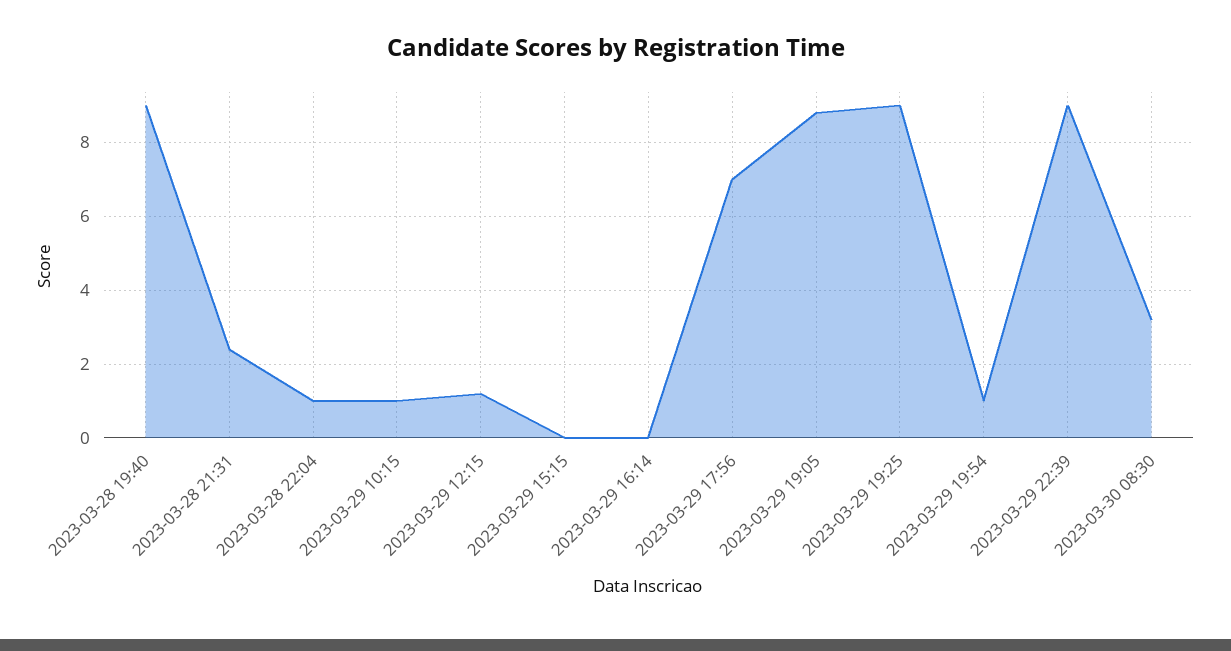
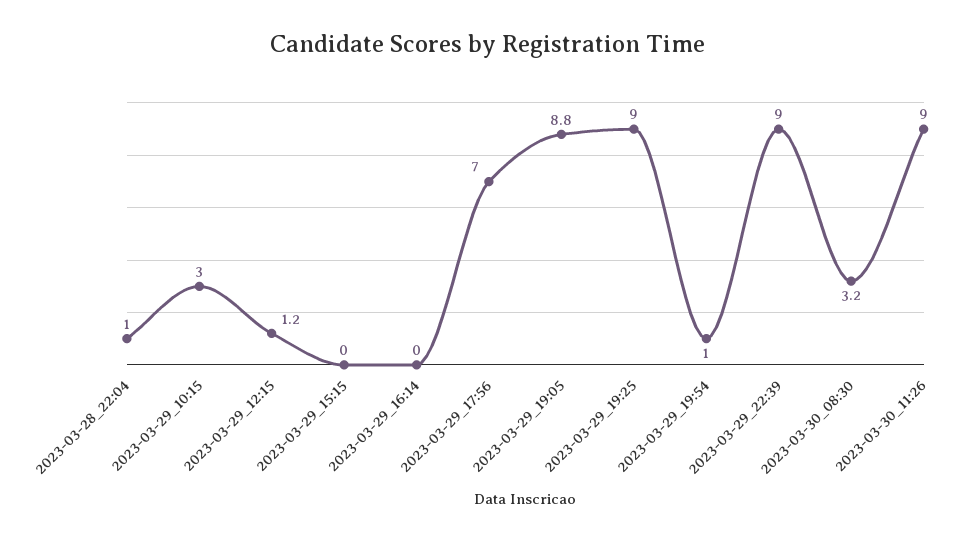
2023-03-28 19:40: 9 -> none
2023-03-28 21:31: 2.5 -> none
2023-03-29 10:15: 1 -> 3
2023-03-30_11:26: none -> 9

